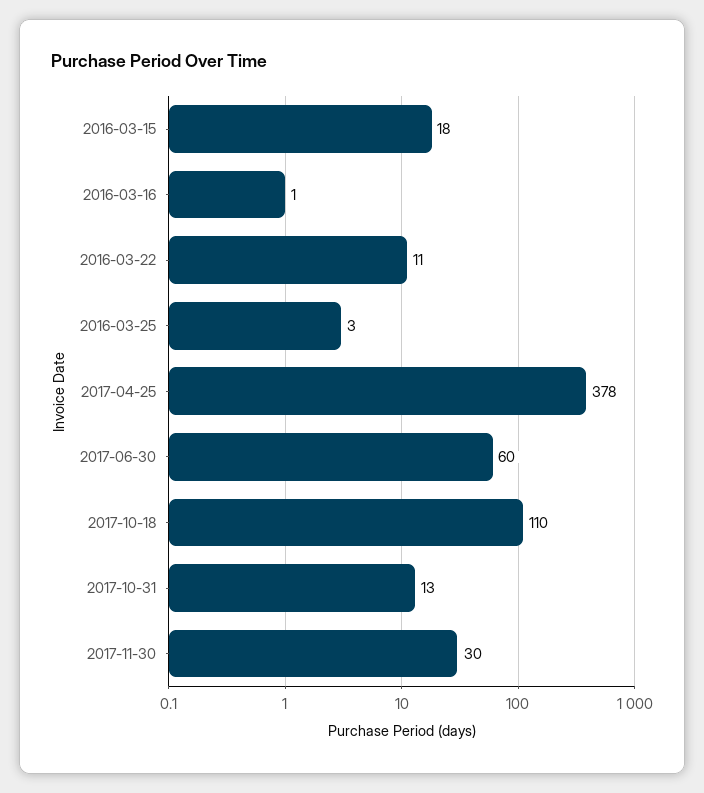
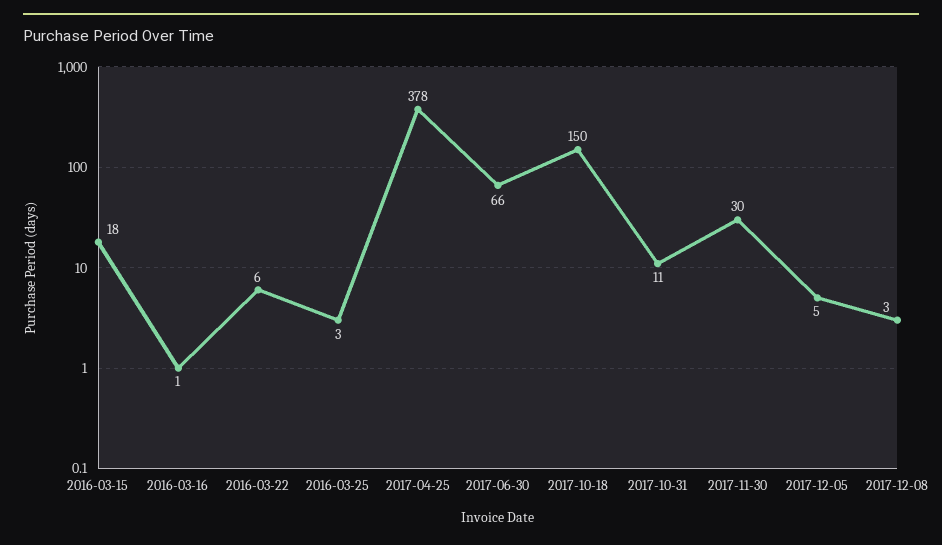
2016-03-22: 11 -> 6
2017-06-30: 60 -> 66
2017-10-18: 110 -> 150
2017-10-31: 13 -> 11
2017-12-05: none -> 5
2017-12-08: none -> 3

